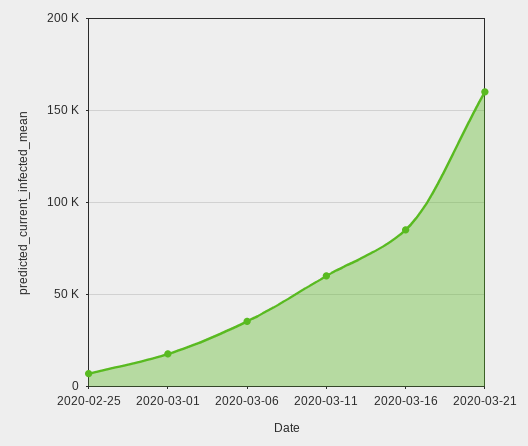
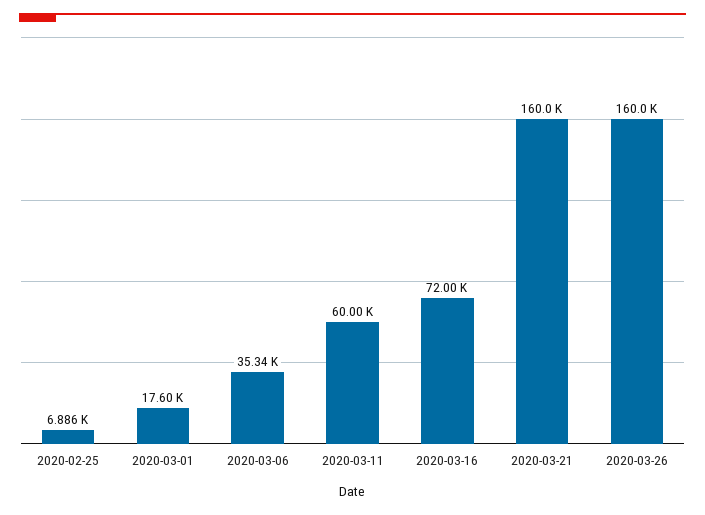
2020-03-16: 85000 -> 72000
2020-03-26: none -> 160000

